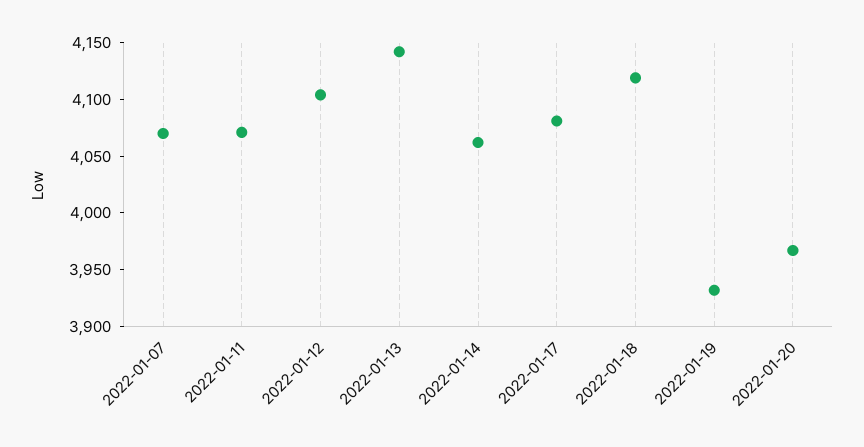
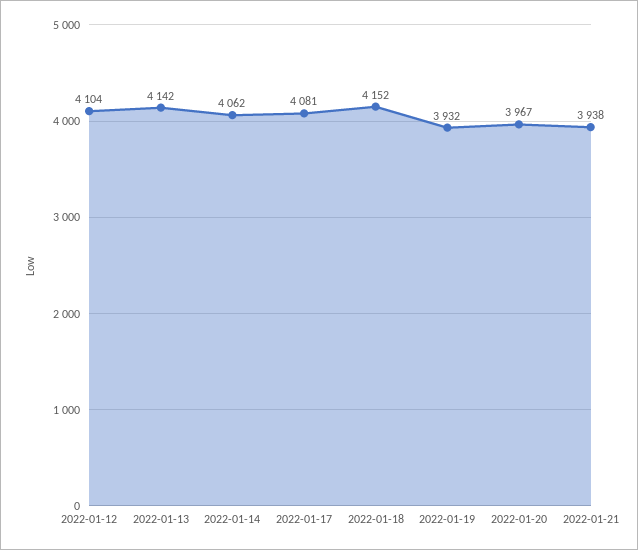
2022-01-07: 4070 -> none
2022-01-11: 4070 -> none
2022-01-18: 4120 -> 4152
2022-01-21: none -> 3938

